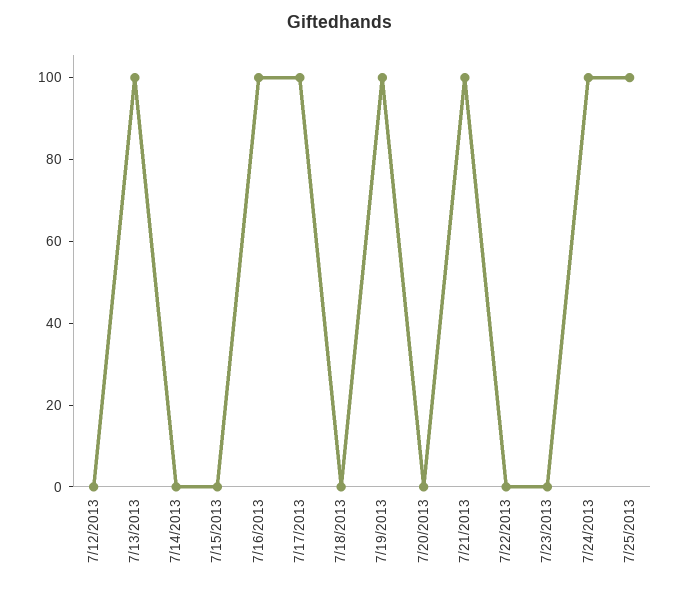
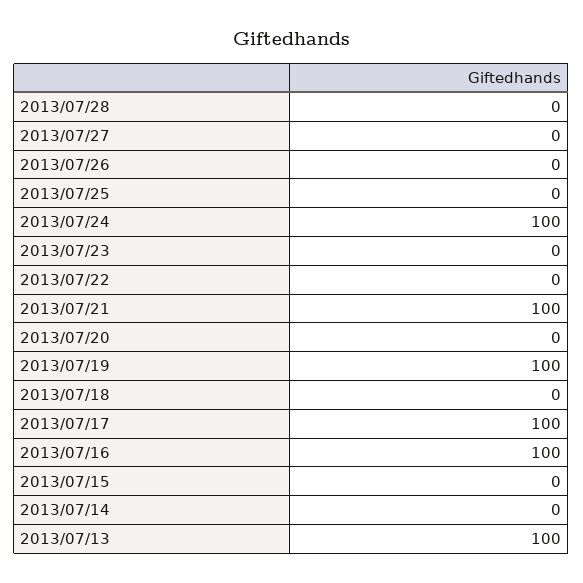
7/12/2013: 0 -> none
7/25/2013: 100 -> 0
2013/07/28: none -> 0
2013/07/27: none -> 0
2013/07/26: none -> 0

